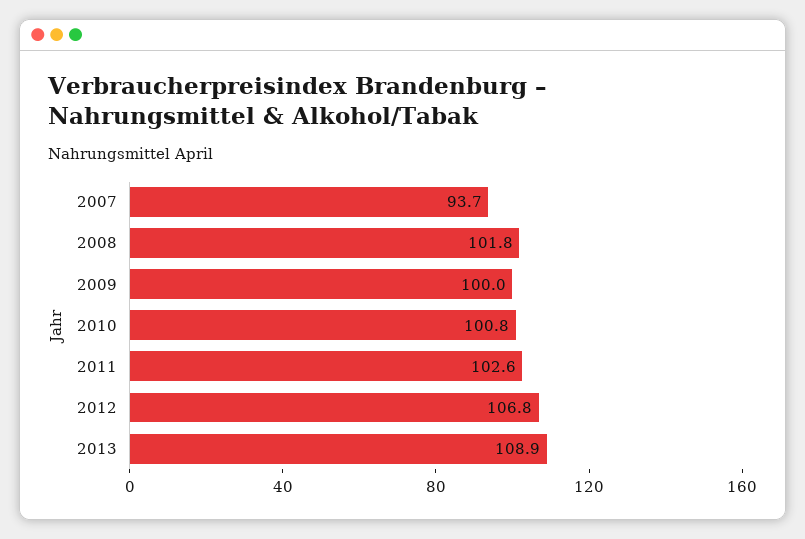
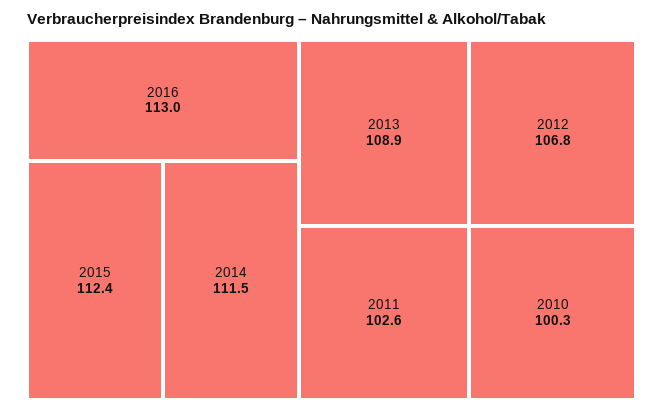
2007: 93.7 -> none
2008: 101.8 -> none
2009: 100 -> none
2010: 100.8 -> 100.3
2016: none -> 113
2015: none -> 112.4
2014: none -> 111.5

